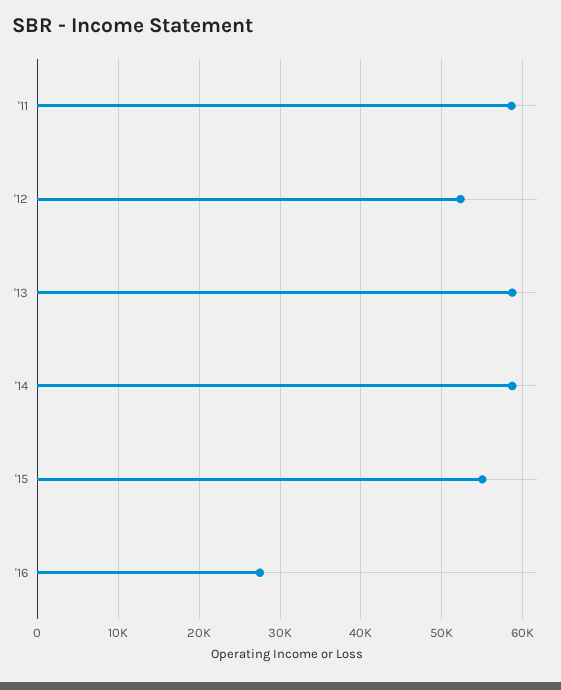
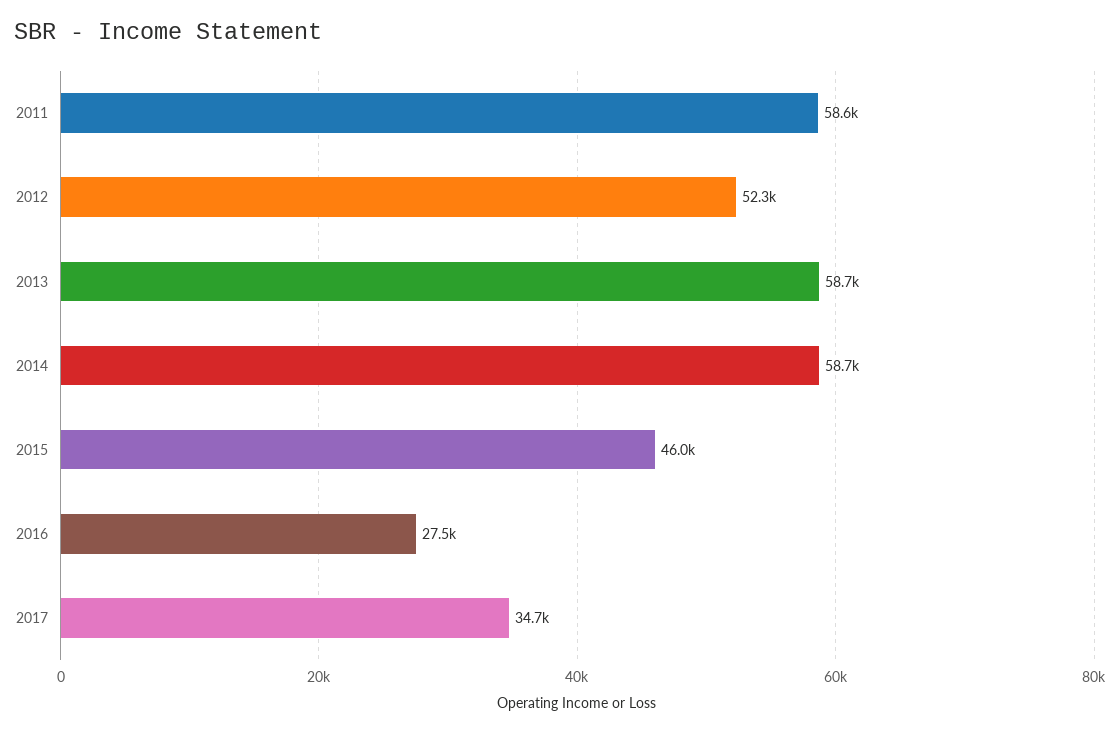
'15: 55000 -> 46000
2017: none -> 34700

